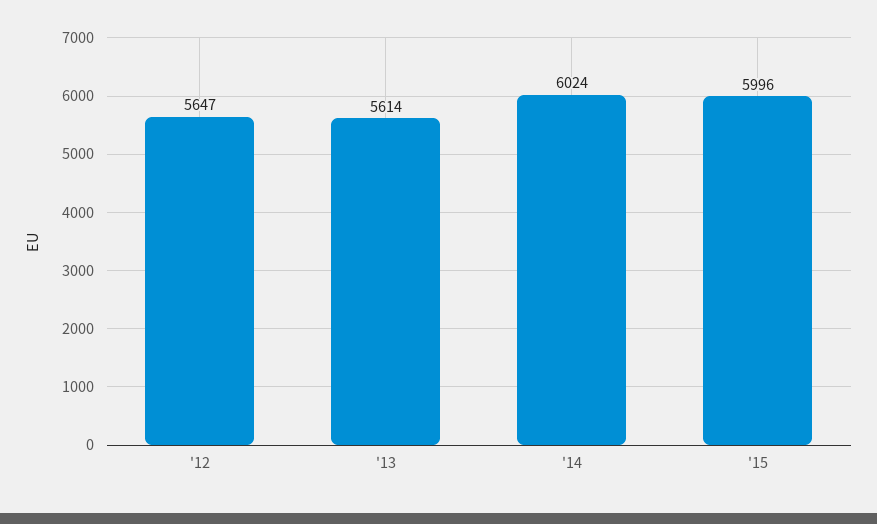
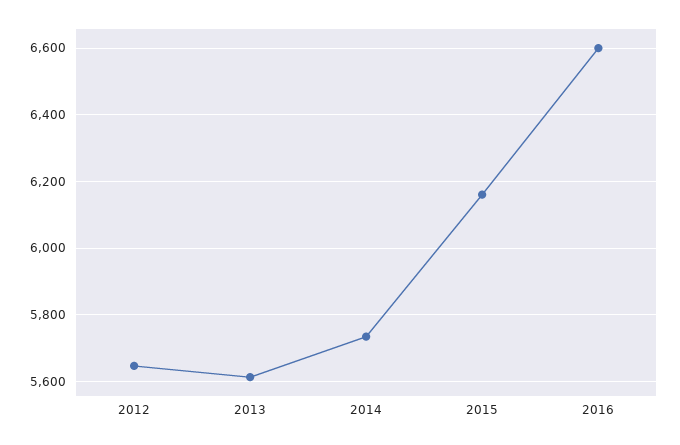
'14: 6024 -> 5740
'15: 5996 -> 6160
2016: none -> 6600

